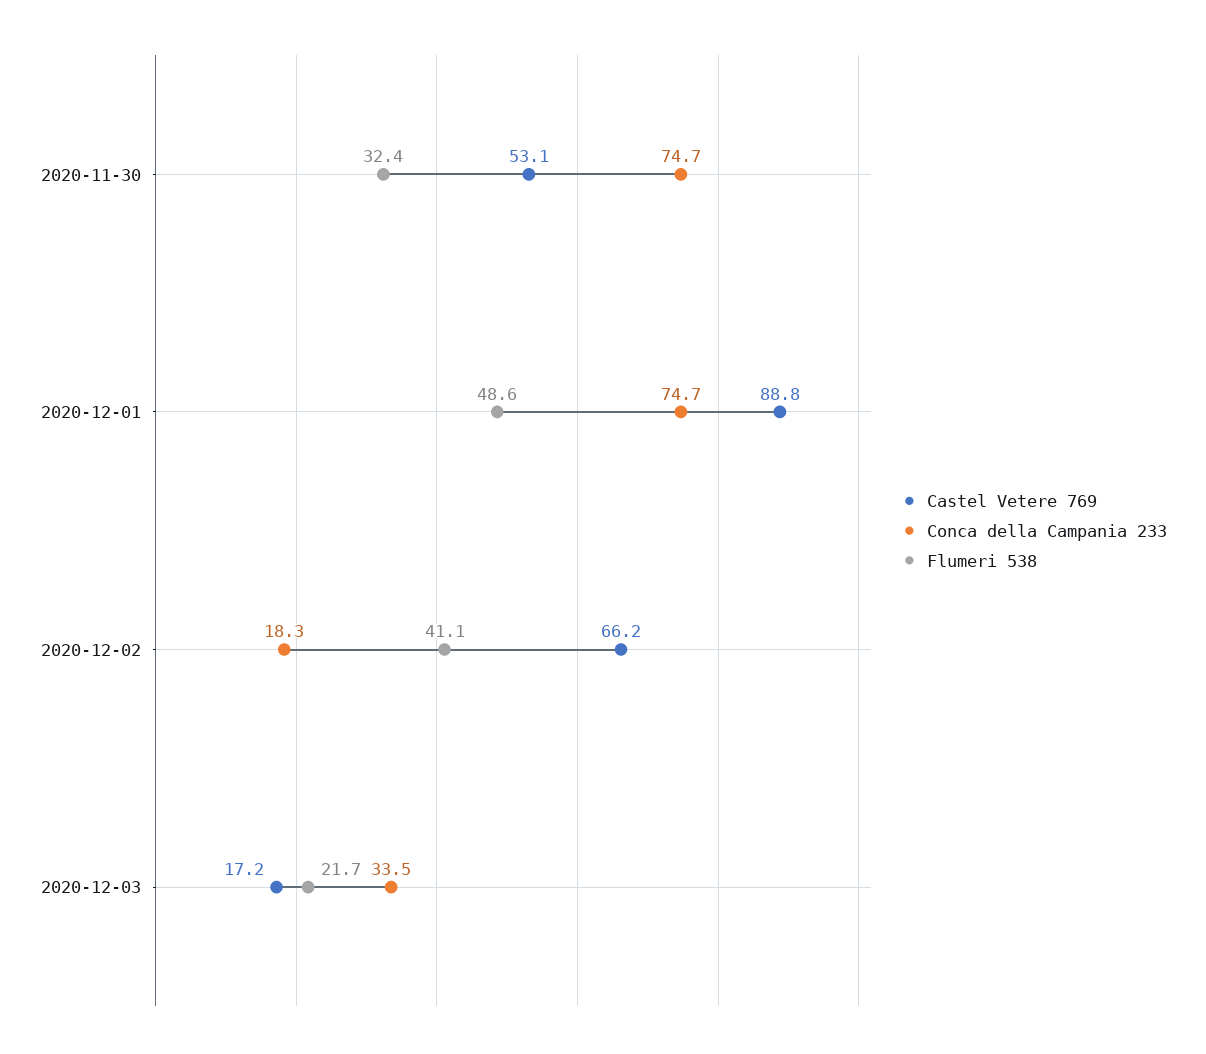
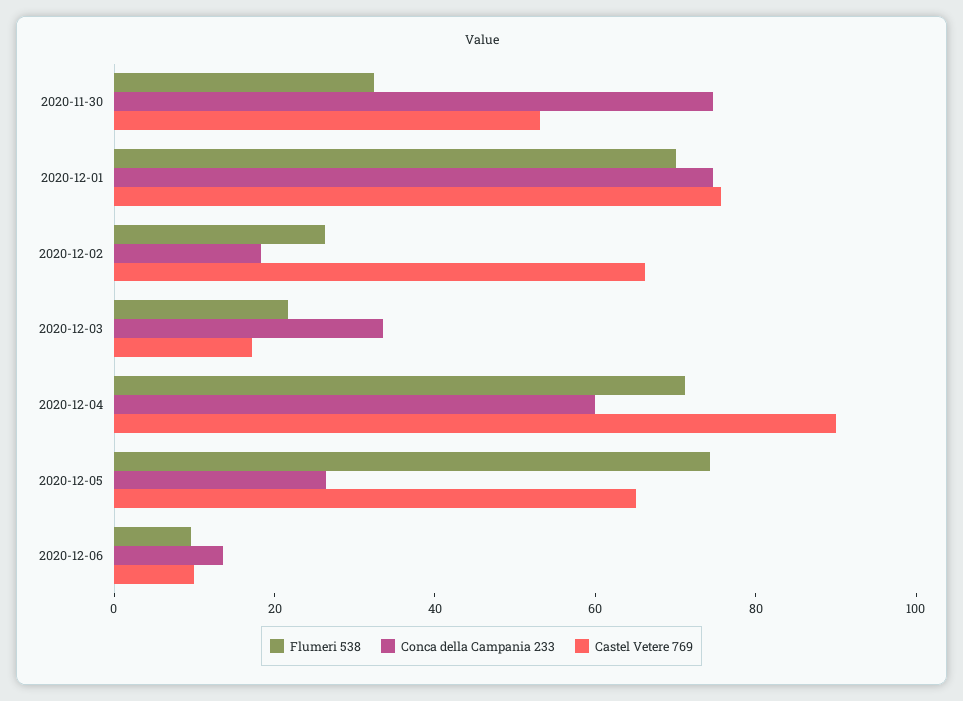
Castel Vetere 769, 2020-12-01: 88.8 -> 75
Flumeri 538, 2020-12-01: 48.6 -> 70
Flumeri 538, 2020-12-02: 41.1 -> 25
Flumeri 538, 2020-12-04: none -> 70
Conca della Campania 233, 2020-12-04: none -> 60
Castel Vetere 769, 2020-12-04: none -> 90
Flumeri 538, 2020-12-05: none -> 75
Conca della Campania 233, 2020-12-05: none -> 25
Castel Vetere 769, 2020-12-05: none -> 65
Flumeri 538, 2020-12-06: none -> 10
Conca della Campania 233, 2020-12-06: none -> 15
Castel Vetere 769, 2020-12-06: none -> 10

